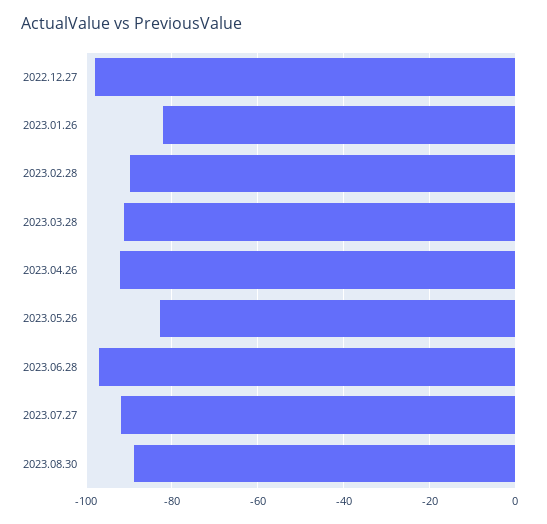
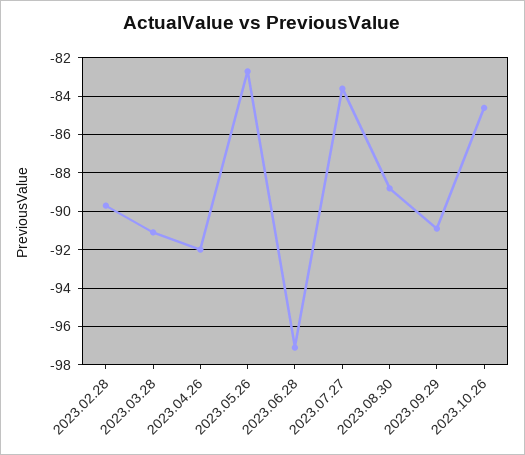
2022.12.27: -98 -> none
2023.01.26: -82 -> none
2023.07.27: -92 -> -83.5
2023.09.29: none -> -91
2023.10.26: none -> -84.5

